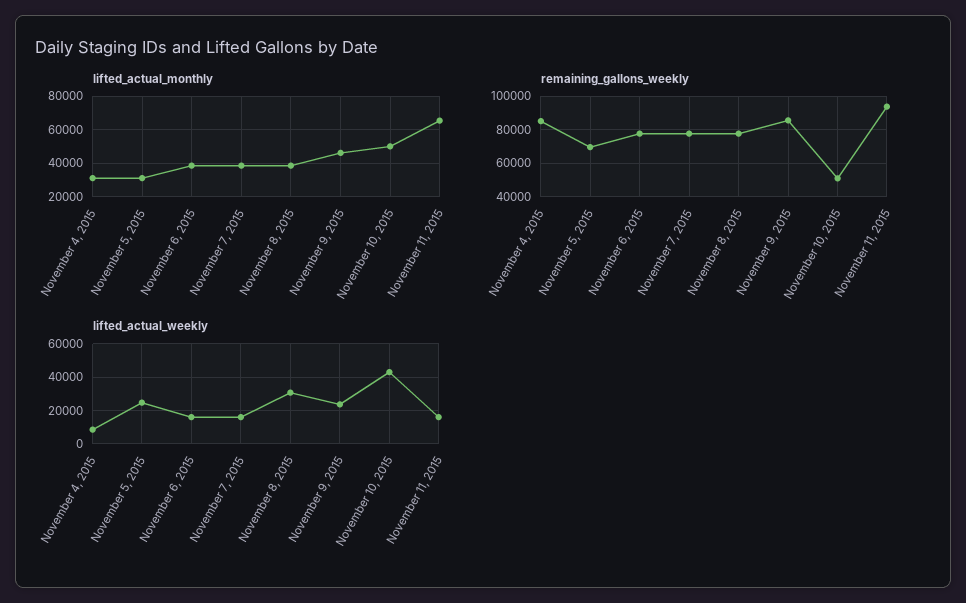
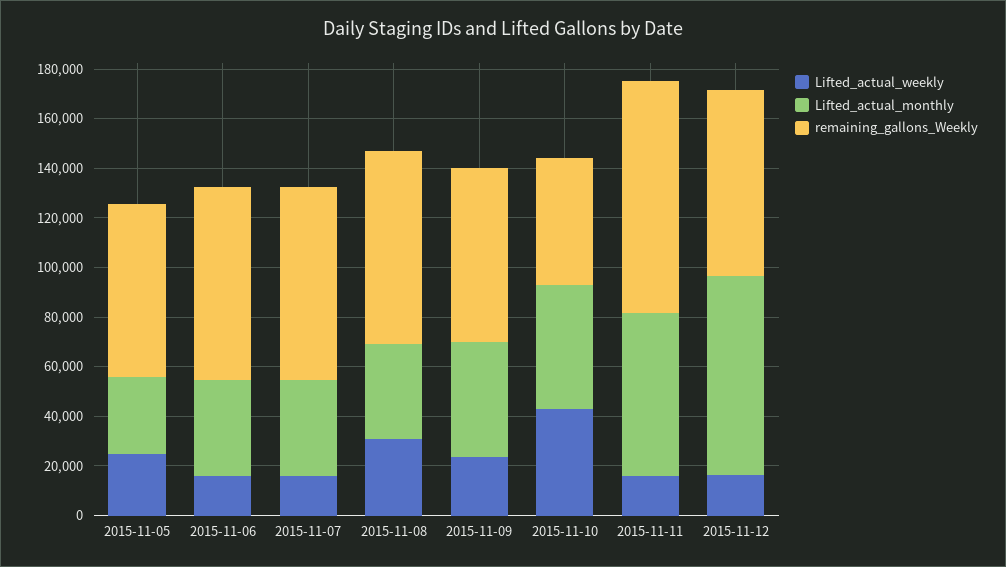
lifted_actual_monthly, November 4, 2015: 30000 -> none
remaining_gallons_weekly, November 4, 2015: 85000 -> none
remaining_gallons_weekly, November 9, 2015: 85000 -> 70000
lifted_actual_weekly, November 4, 2015: 10000 -> none
lifted_actual_weekly, 2015-11-12: none -> 15000
lifted_actual_monthly, 2015-11-12: none -> 80000
remaining_gallons_weekly, 2015-11-12: none -> 75000

